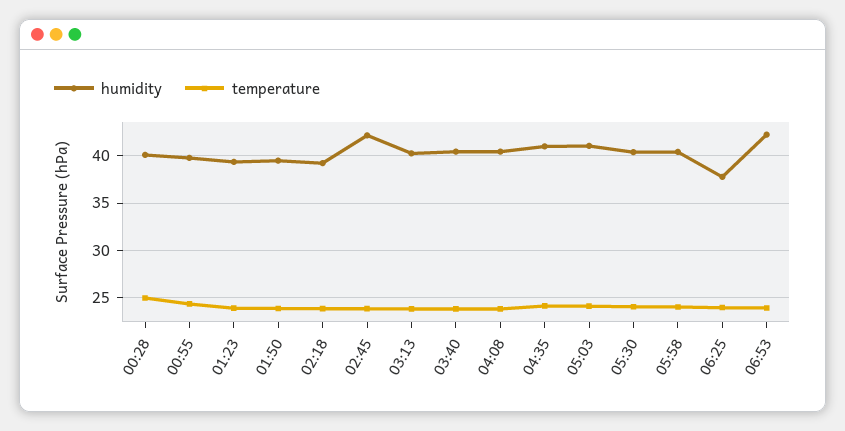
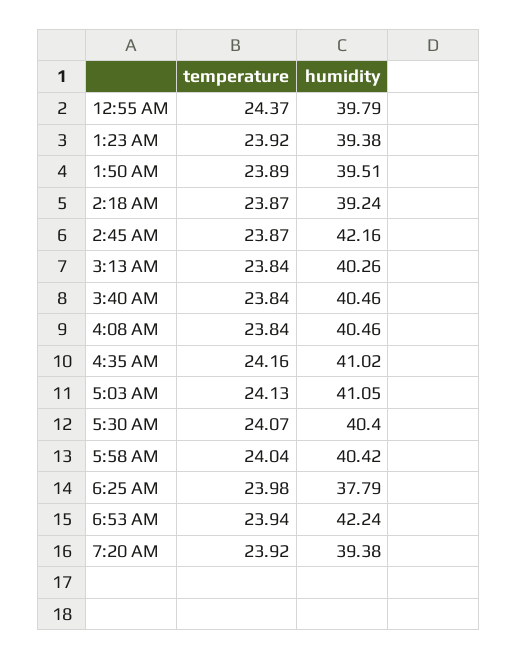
humidity, 00:28: 40 -> none
temperature, 00:28: 25 -> none
temperature, 7:20 AM: none -> 23.92
humidity, 7:20 AM: none -> 39.38

